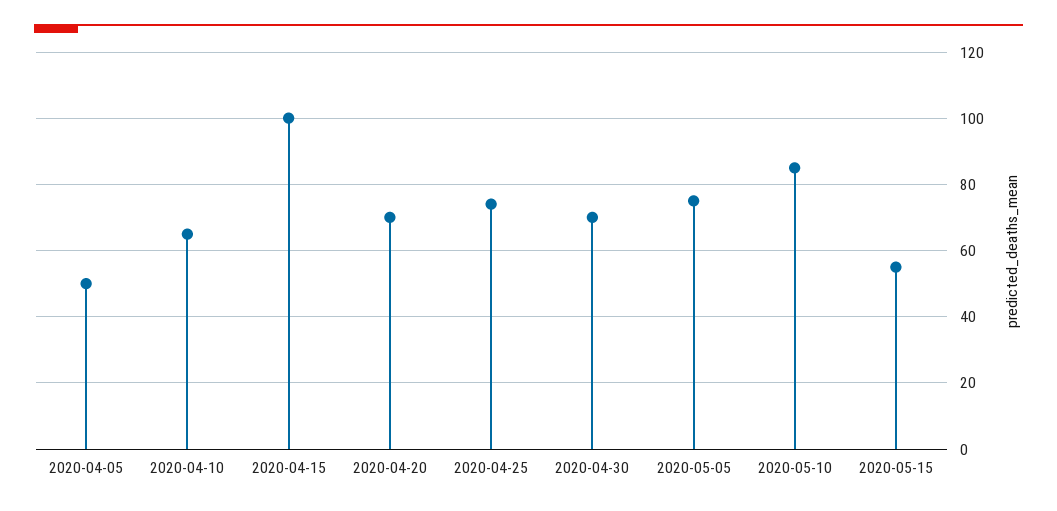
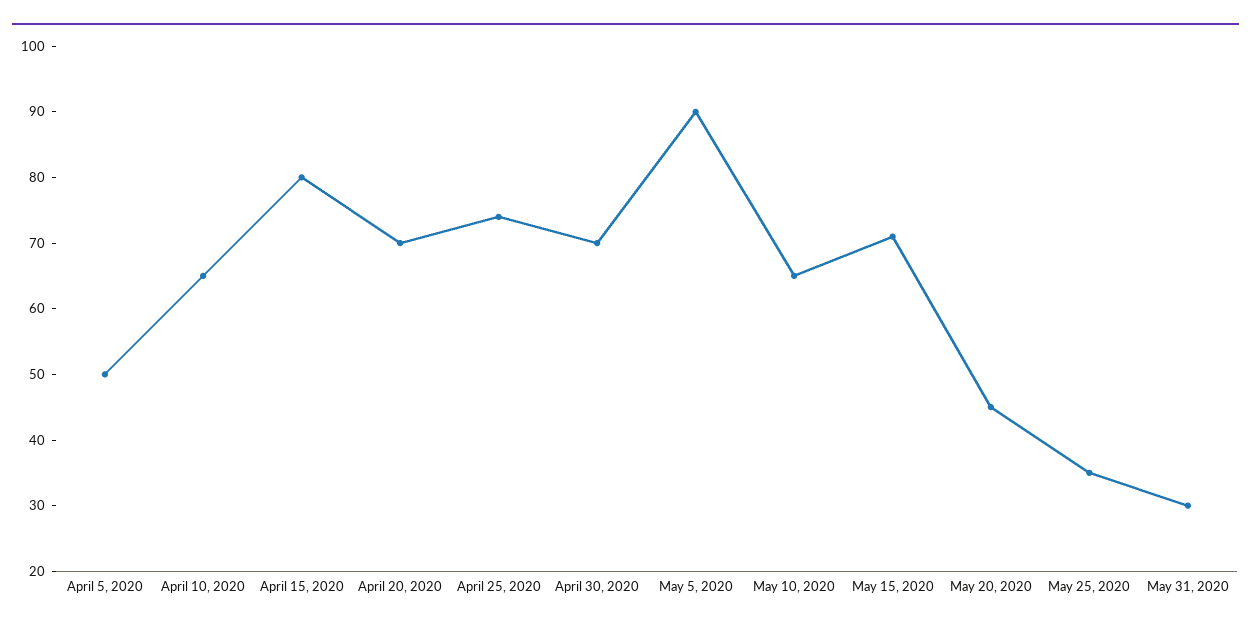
2020-04-15: 100 -> 80
2020-05-05: 75 -> 90
2020-05-10: 85 -> 65
2020-05-15: 55 -> 70
May 20, 2020: none -> 45
May 25, 2020: none -> 35
May 31, 2020: none -> 30

